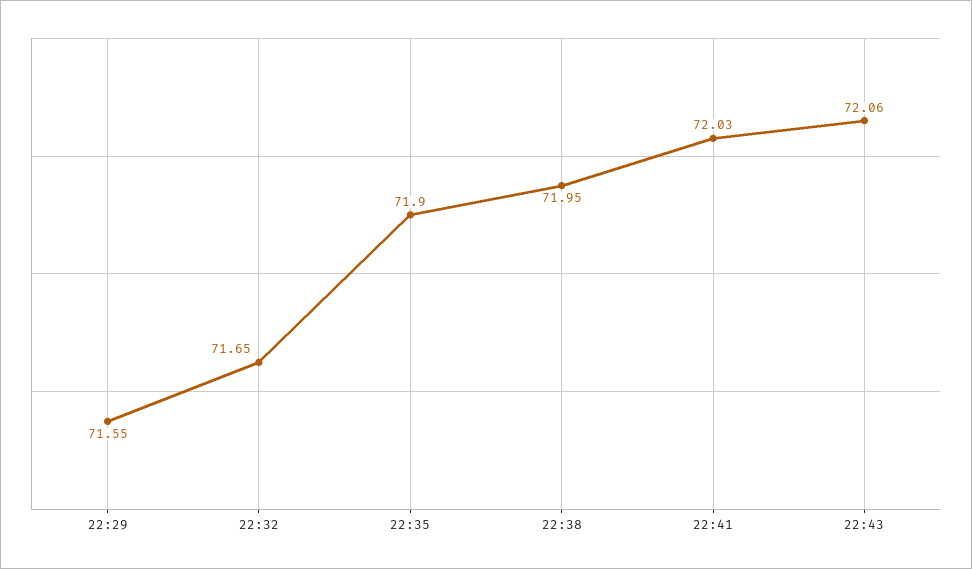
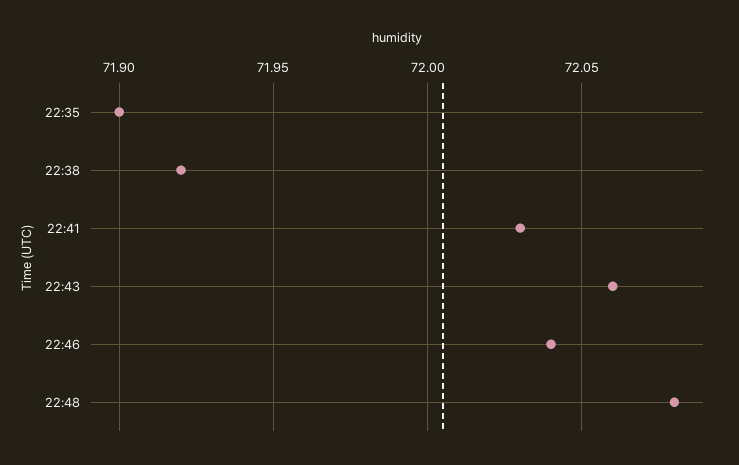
22:29: 71.55 -> none
22:32: 71.65 -> none
22:38: 71.95 -> 71.92
22:46: none -> 72.04
22:48: none -> 72.08

